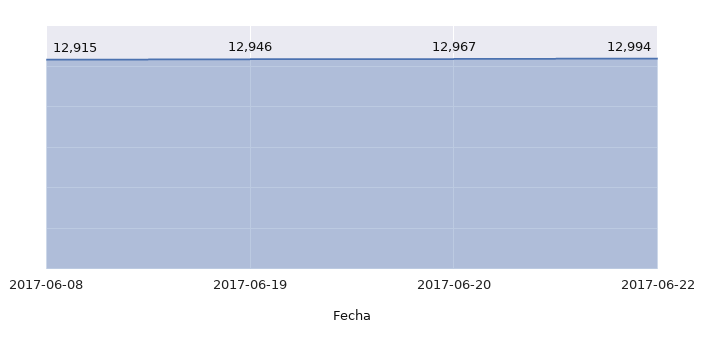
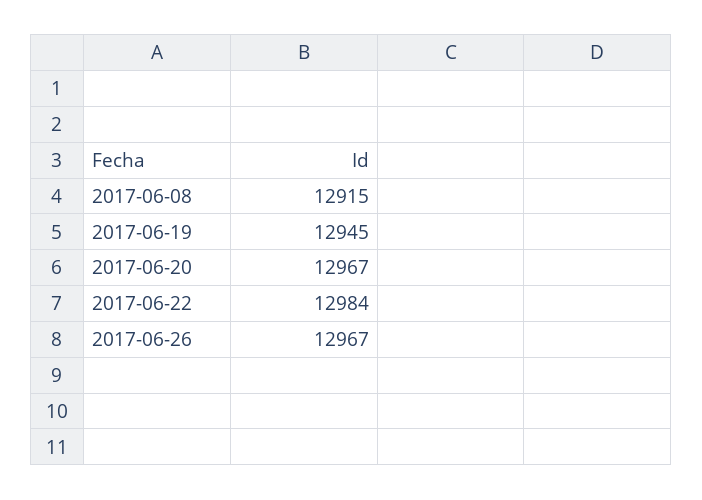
2017-06-19: 12946 -> 12945
2017-06-22: 12994 -> 12984
2017-06-26: none -> 12967

